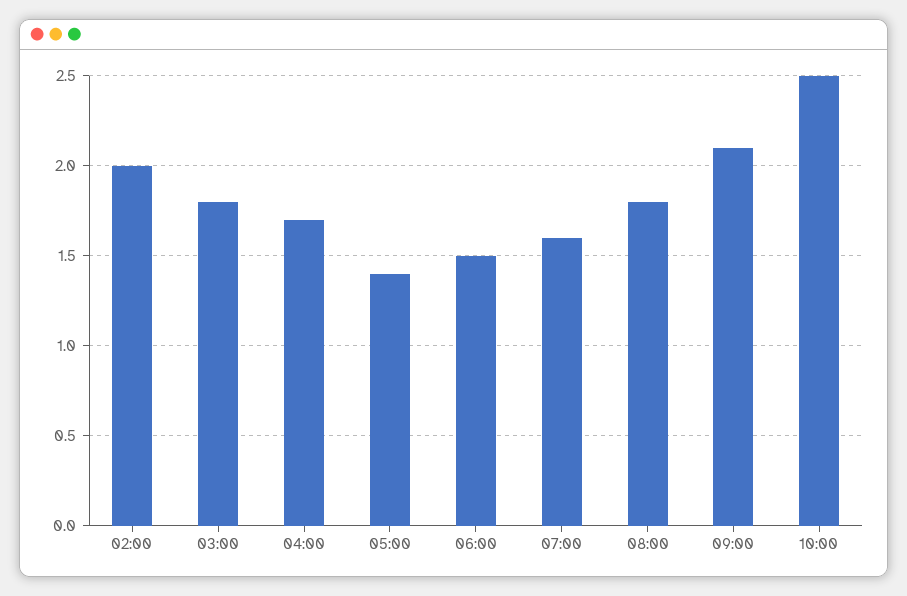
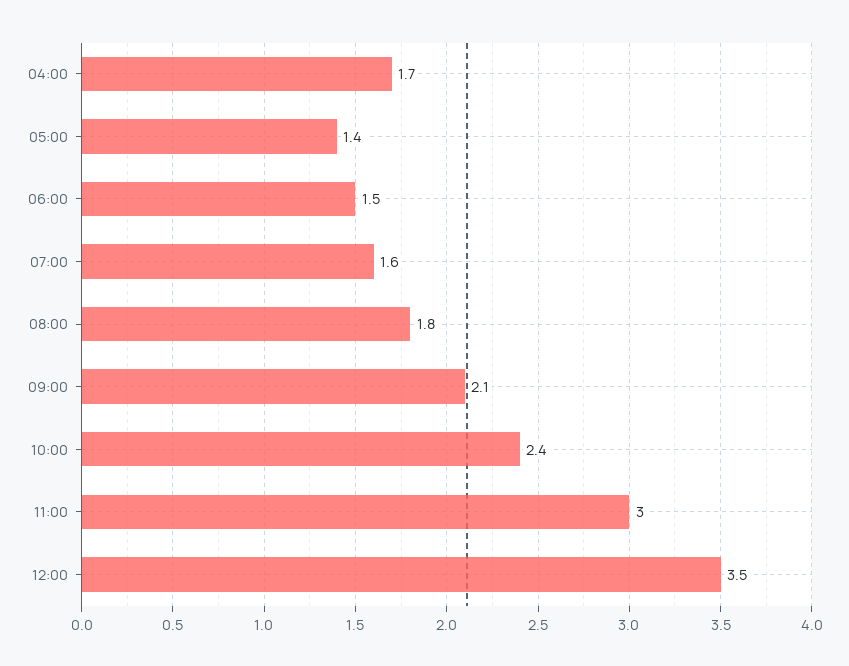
02:00: 2 -> none
03:00: 1.8 -> none
10:00: 2.5 -> 2.4
11:00: none -> 3
12:00: none -> 3.5

